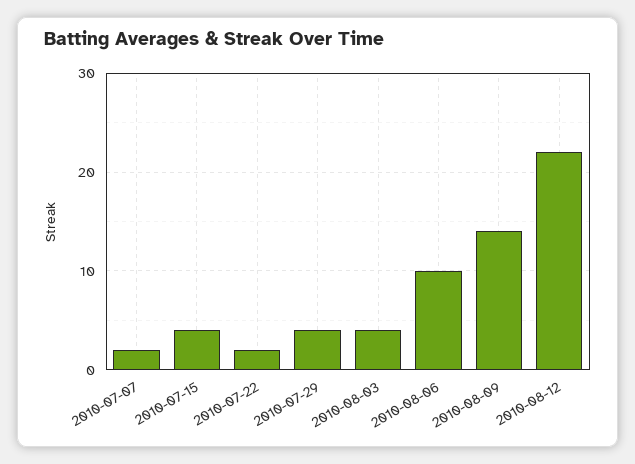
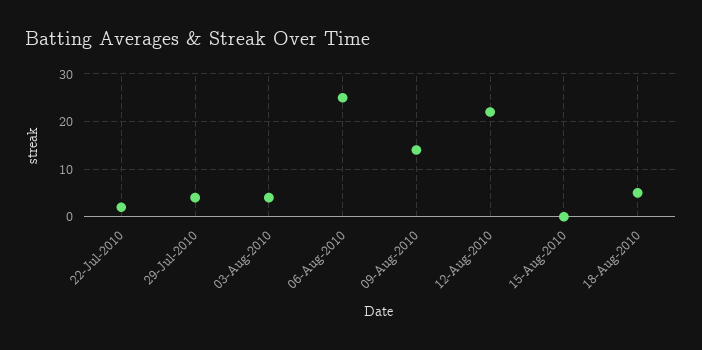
2010-07-07: 2 -> none
2010-07-15: 4 -> none
2010-08-06: 10 -> 25
15-Aug-2010: none -> 0
18-Aug-2010: none -> 5

